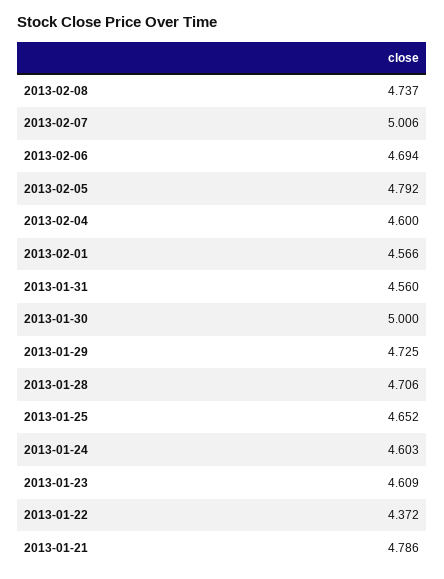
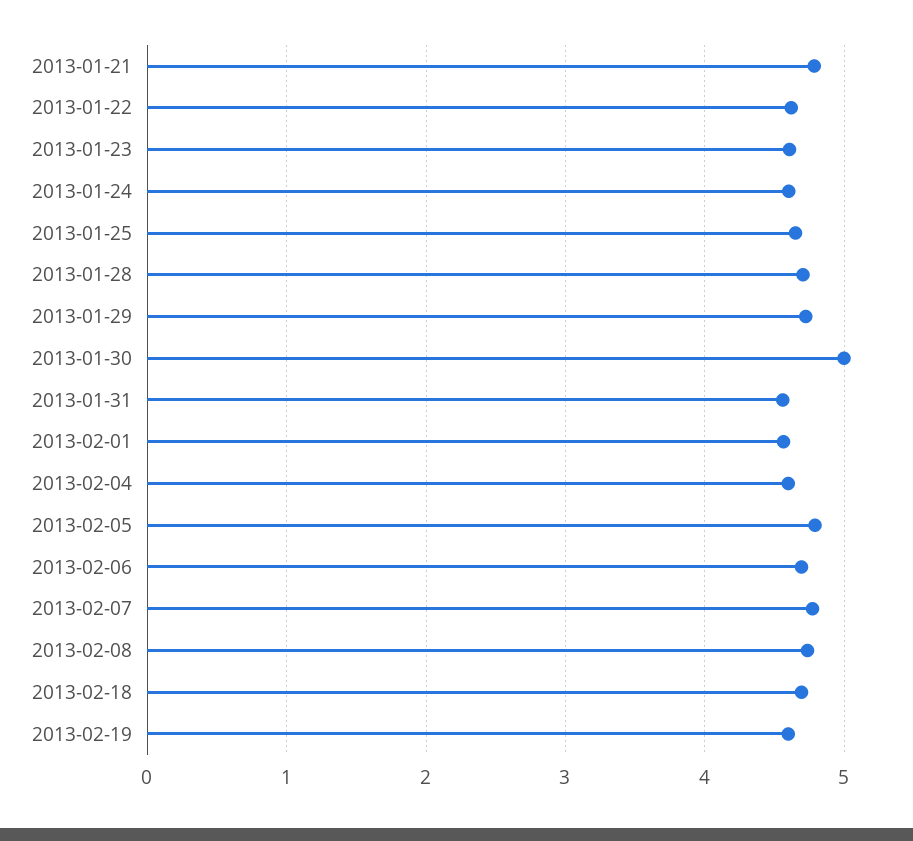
2013-02-07: 5.006 -> 4.8
2013-01-22: 4.372 -> 4.6
2013-02-18: none -> 4.7
2013-02-19: none -> 4.6

